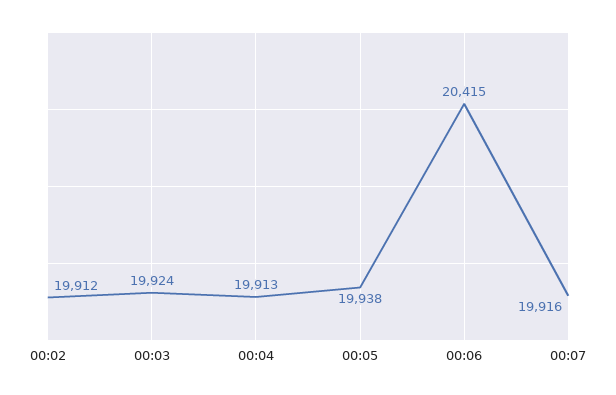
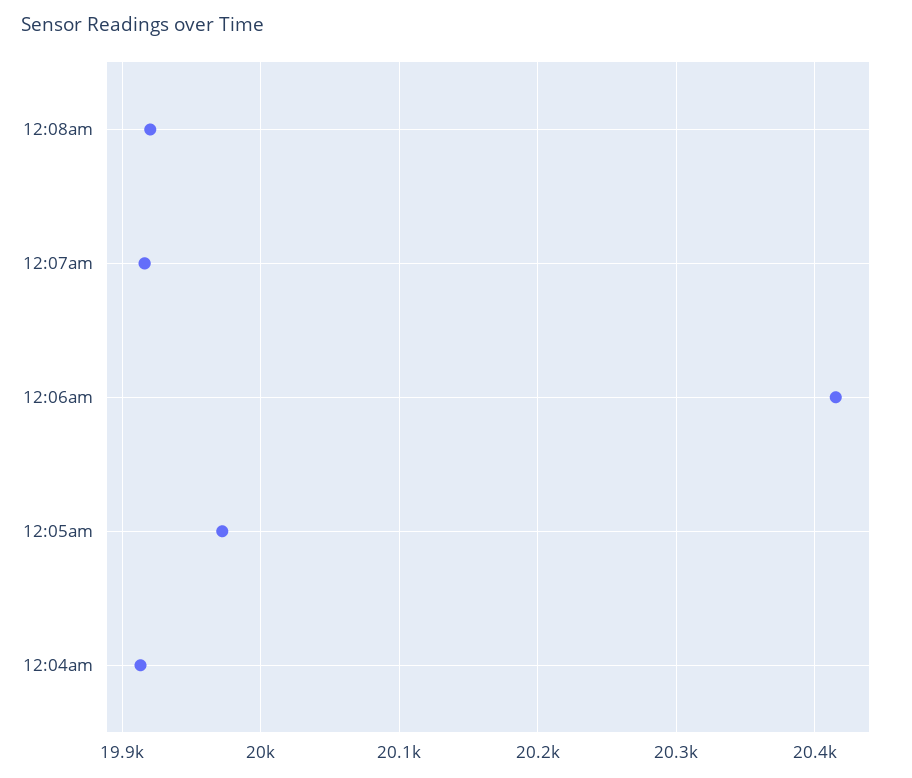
00:02: 19912 -> none
00:03: 19924 -> none
00:05: 19938 -> 19970
12:08am: none -> 19920

